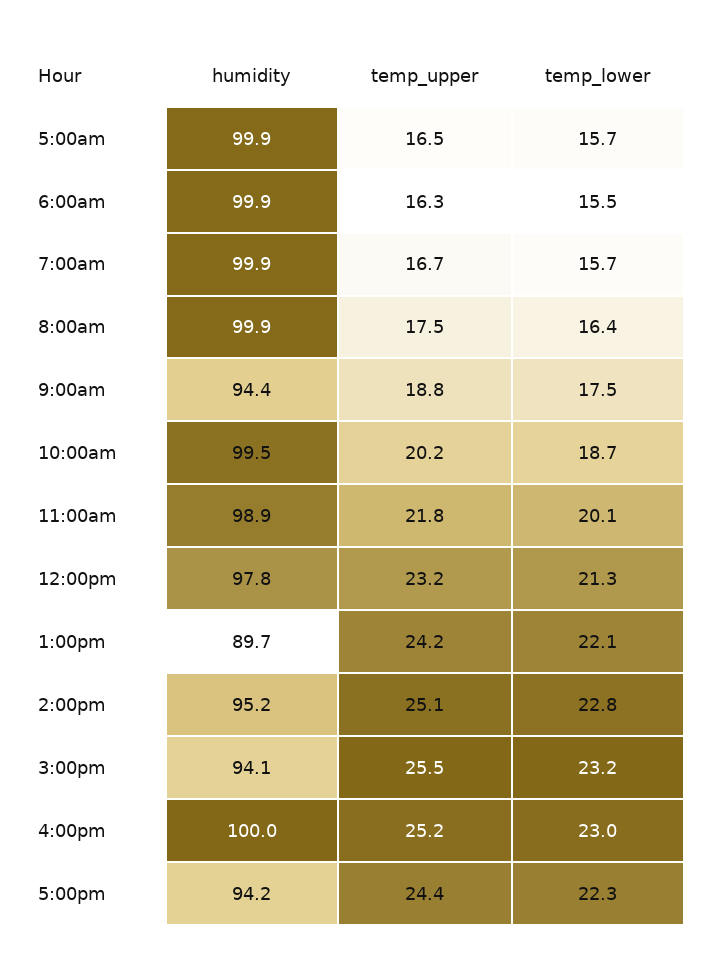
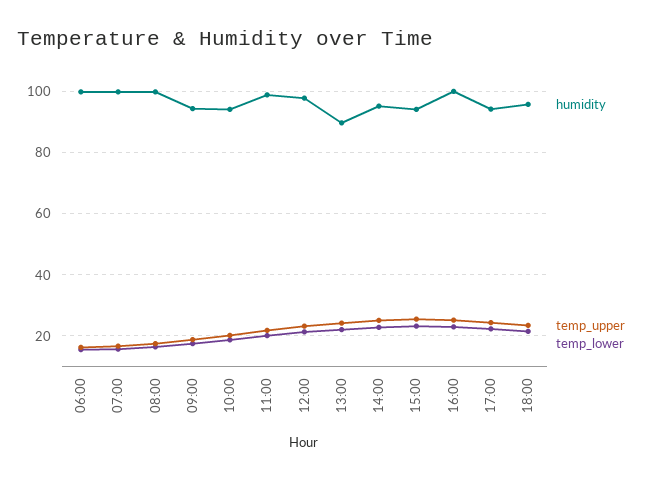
humidity, 5:00am: 99.9 -> none
temp_upper, 5:00am: 16.5 -> none
temp_lower, 5:00am: 15.7 -> none
humidity, 10:00am: 99.5 -> 94
humidity, 18:00: none -> 96
temp_upper, 18:00: none -> 24
temp_lower, 18:00: none -> 22

